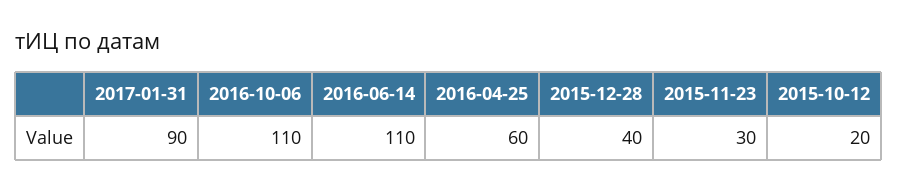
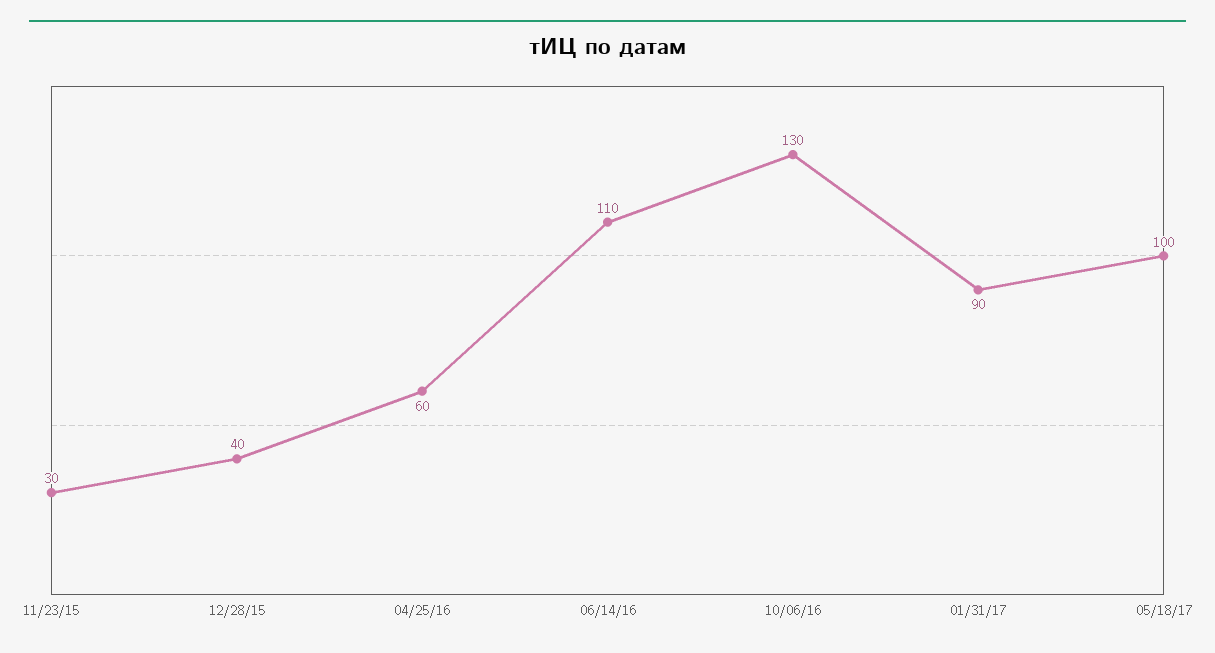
2016-10-06: 110 -> 130
2015-10-12: 20 -> none
05/18/17: none -> 100

